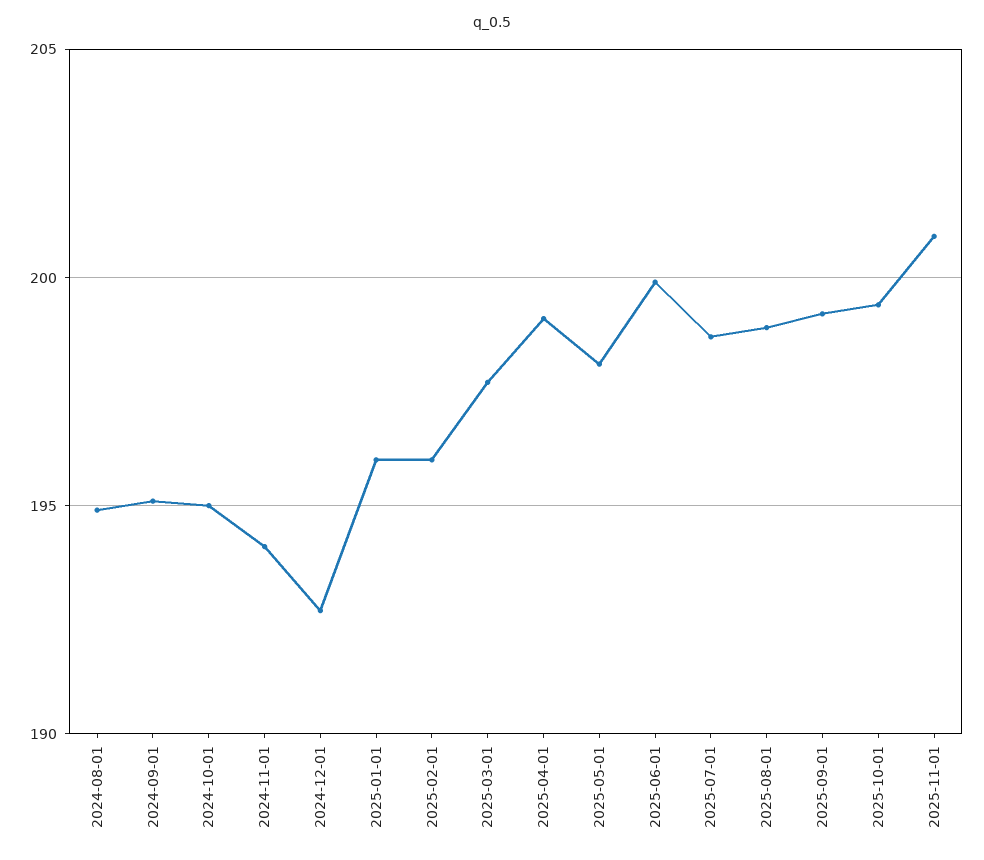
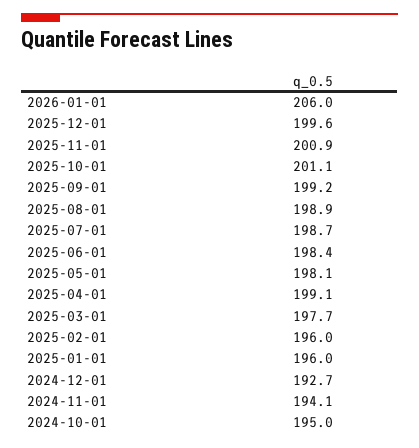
2024-08-01: 195 -> none
2024-09-01: 195 -> none
2025-06-01: 200 -> 198.4
2025-10-01: 199.5 -> 201.1
2026-01-01: none -> 206
2025-12-01: none -> 199.6

